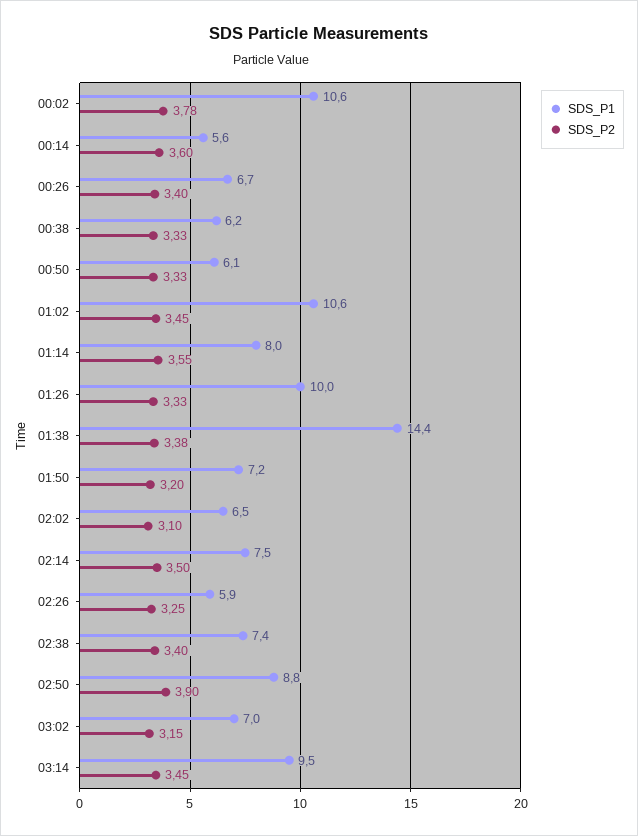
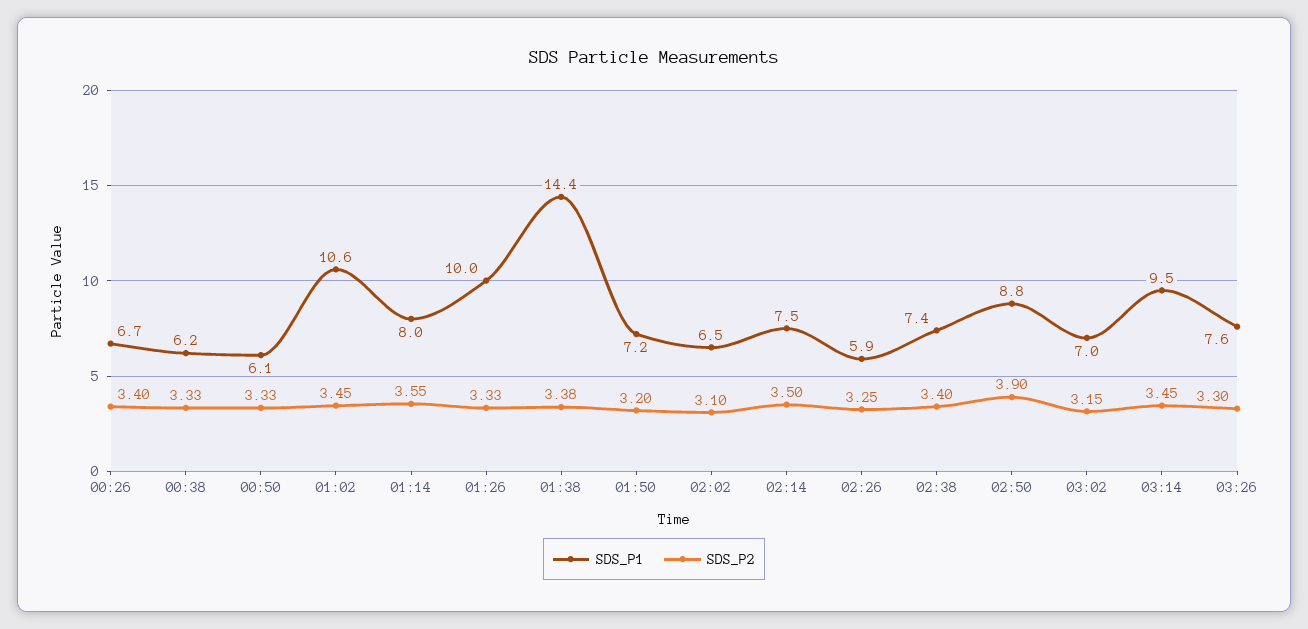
SDS_P1, 00:02: 10.6 -> none
SDS_P2, 00:02: 3.78 -> none
SDS_P1, 00:14: 5.6 -> none
SDS_P2, 00:14: 3.6 -> none
SDS_P1, 03:26: none -> 7.6
SDS_P2, 03:26: none -> 3.3

